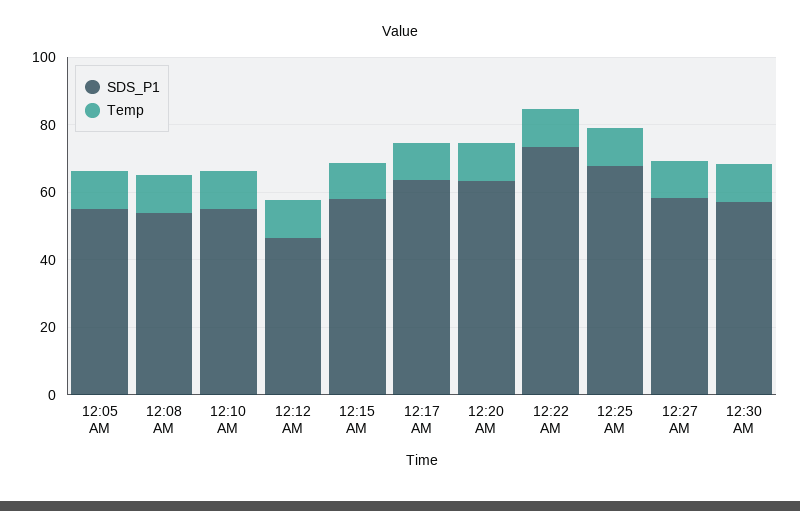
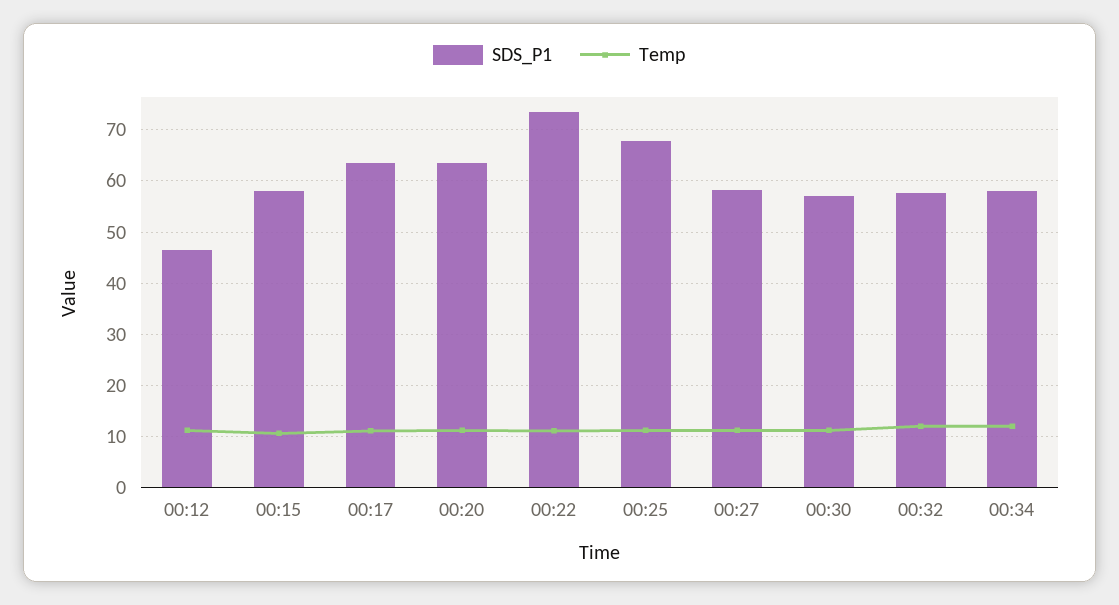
SDS_P1, 12:05 AM: 55 -> none
Temp, 12:05 AM: 10 -> none
SDS_P1, 12:08 AM: 55 -> none
Temp, 12:08 AM: 10 -> none
SDS_P1, 12:10 AM: 55 -> none
Temp, 12:10 AM: 10 -> none
SDS_P1, 00:32: none -> 58
Temp, 00:32: none -> 12
SDS_P1, 00:34: none -> 58
Temp, 00:34: none -> 12

